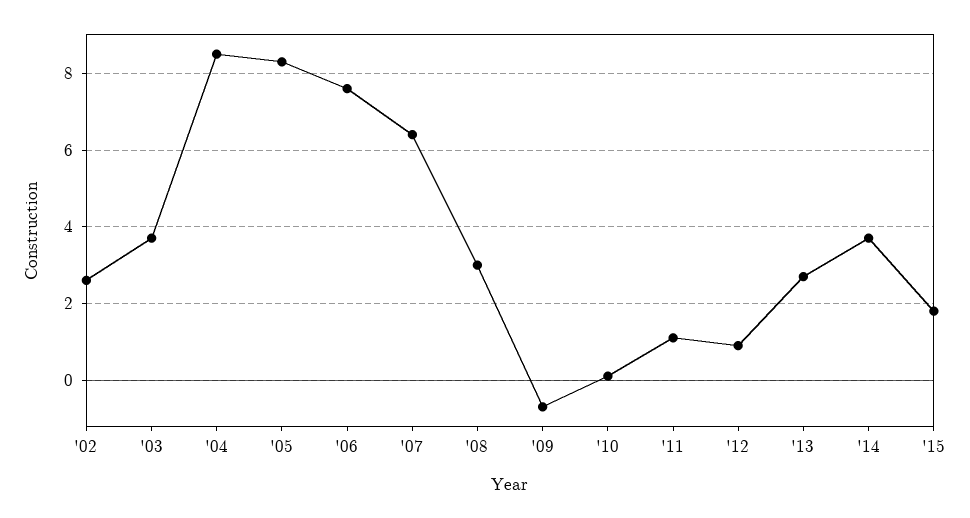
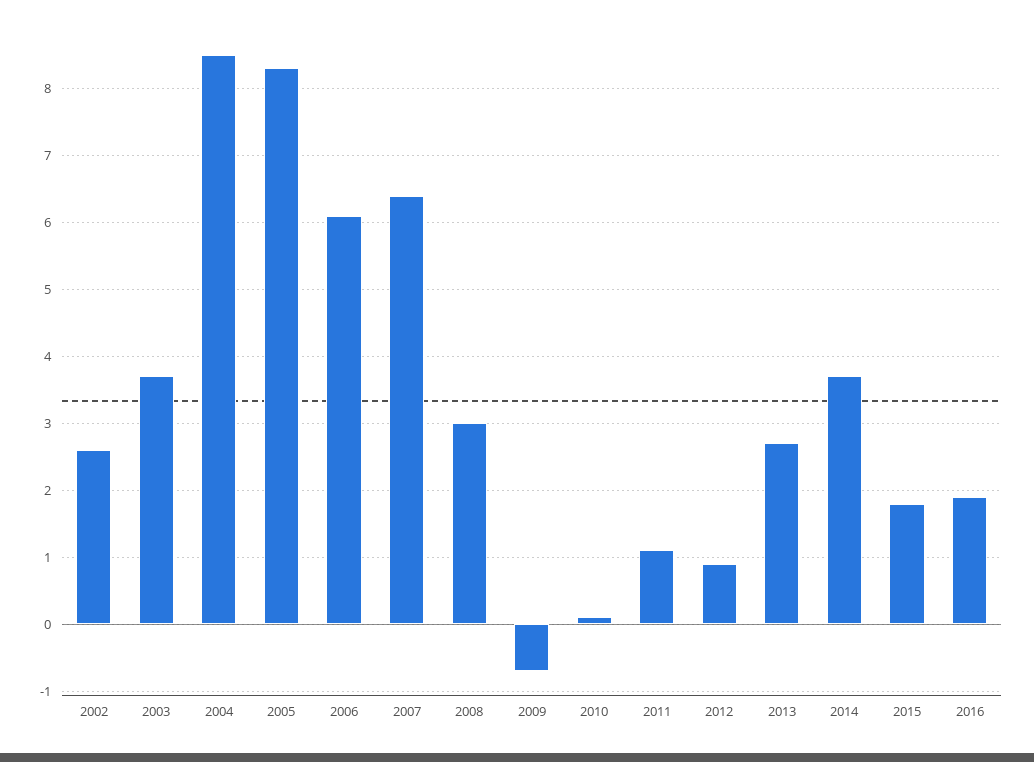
'06: 7.5 -> 6.1
2016: none -> 1.9

